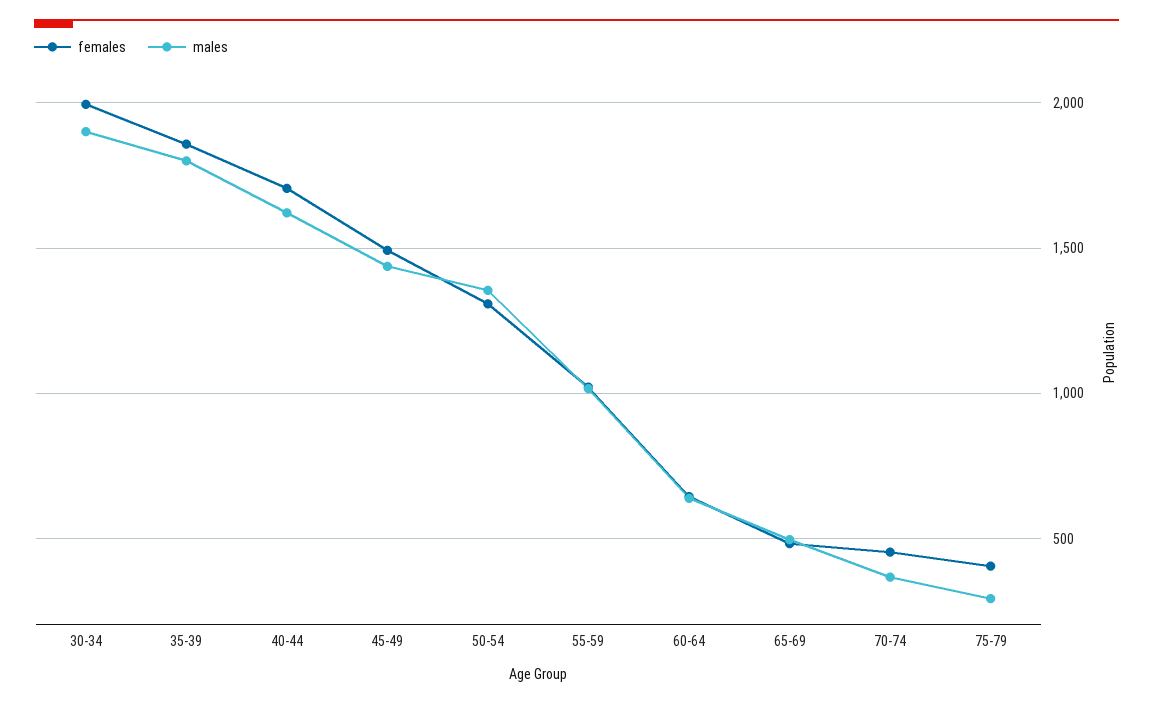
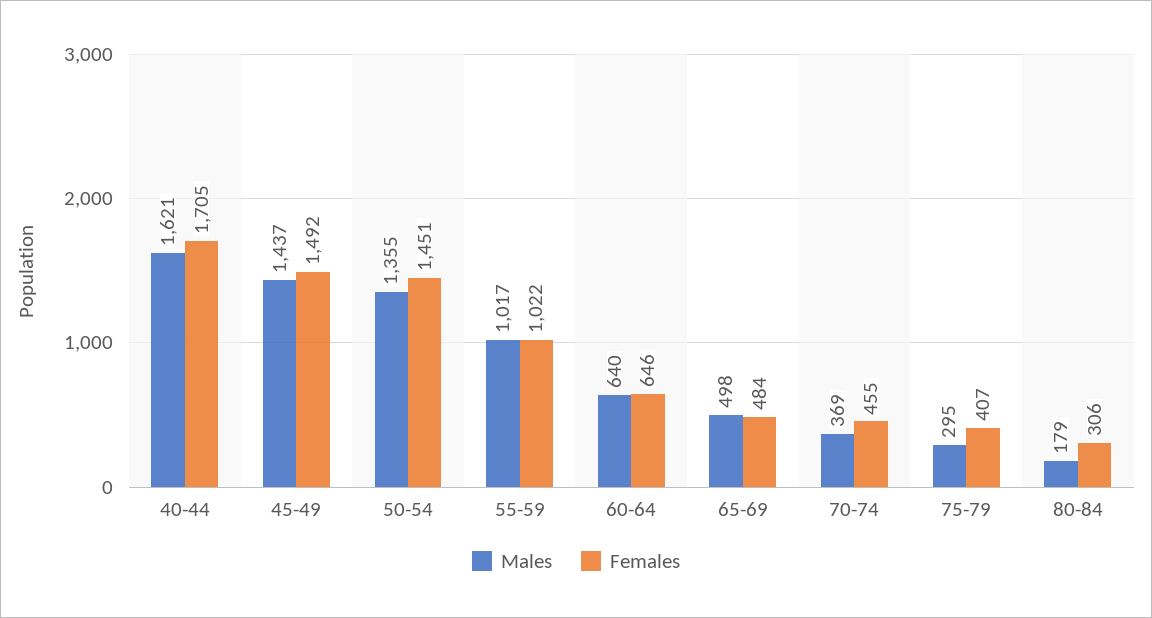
females, 30-34: 2000 -> none
males, 30-34: 1900 -> none
females, 35-39: 1850 -> none
males, 35-39: 1800 -> none
females, 50-54: 1300 -> 1451
males, 80-84: none -> 179
females, 80-84: none -> 306

